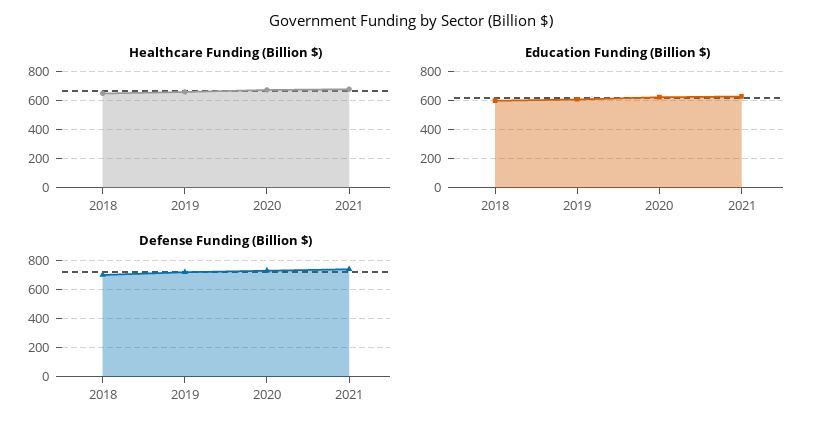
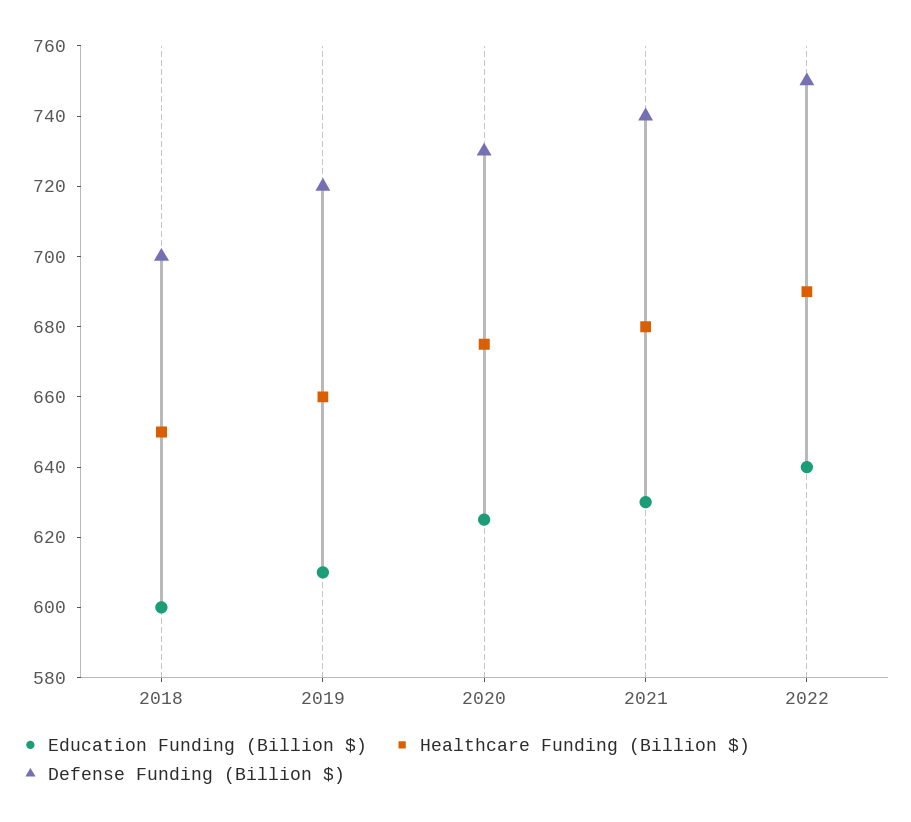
Education Funding (Billion $), 2022: none -> 640
Healthcare Funding (Billion $), 2022: none -> 690
Defense Funding (Billion $), 2022: none -> 750

